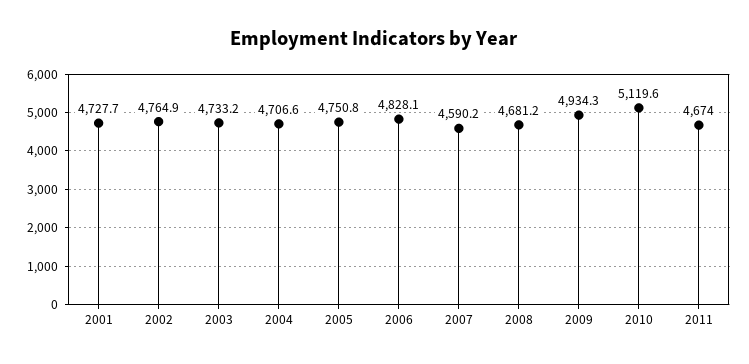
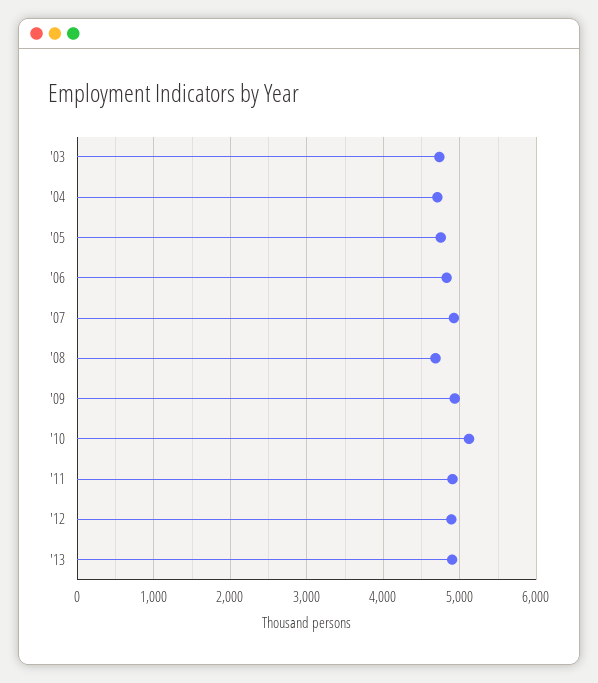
2001: 4727.7 -> none
2002: 4764.9 -> none
2007: 4590.2 -> 4900
2011: 4674 -> 4900
'12: none -> 4900
'13: none -> 4900

